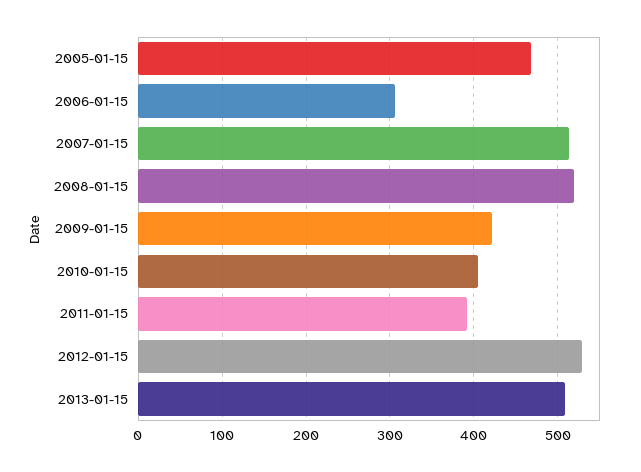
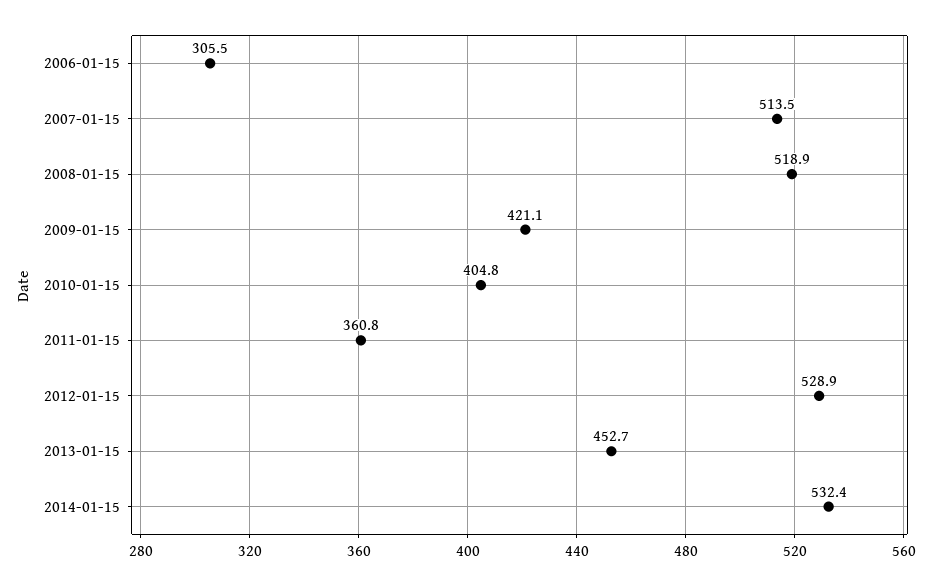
2005-01-15: 470 -> none
2011-01-15: 390 -> 360.8
2013-01-15: 510 -> 452.7
2014-01-15: none -> 532.4

